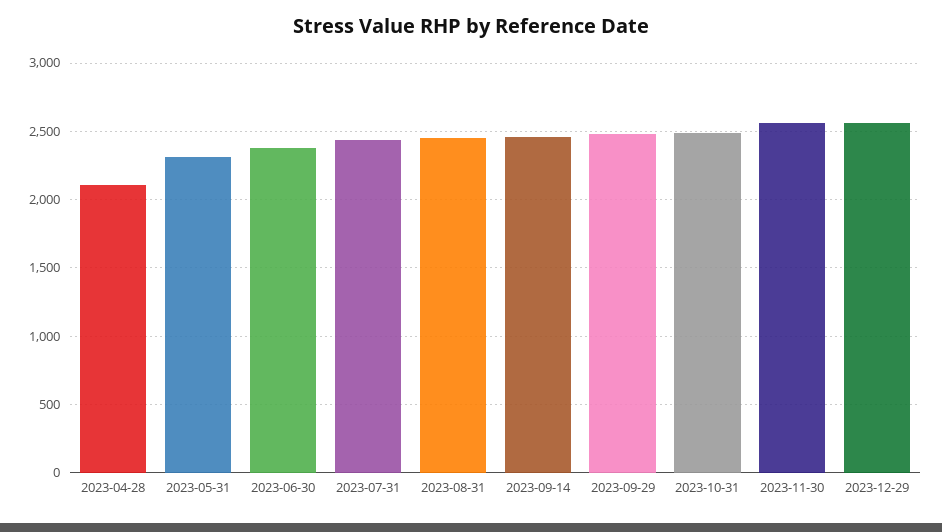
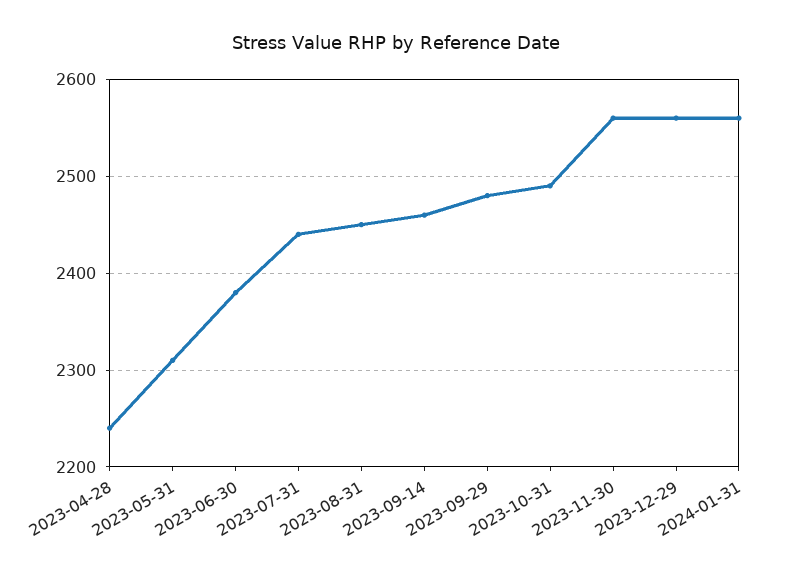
2023-04-28: 2100 -> 2240
2024-01-31: none -> 2560

